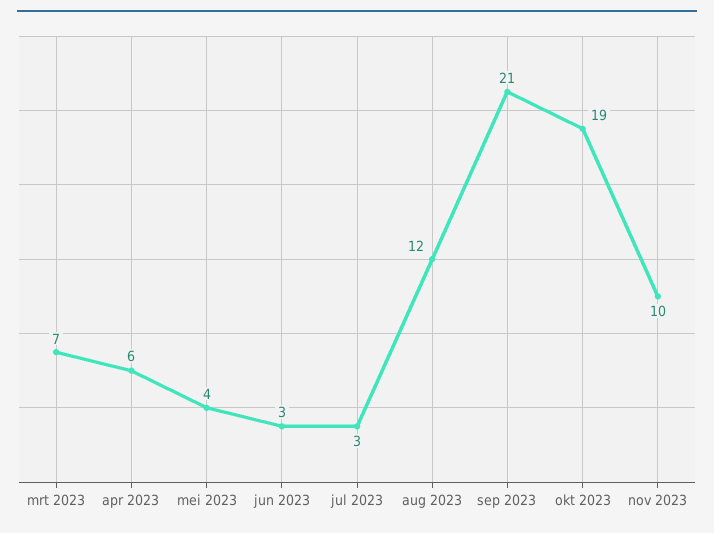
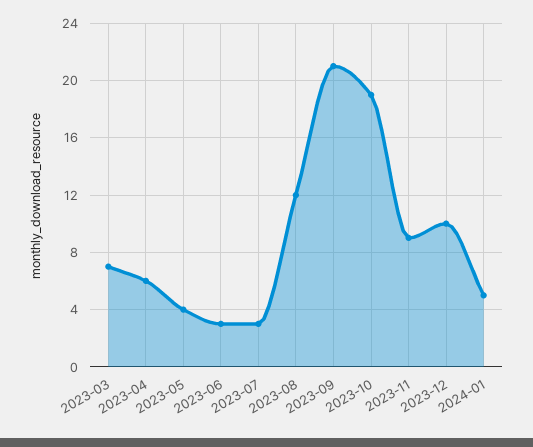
nov 2023: 10 -> 9
2023-12: none -> 10
2024-01: none -> 5

